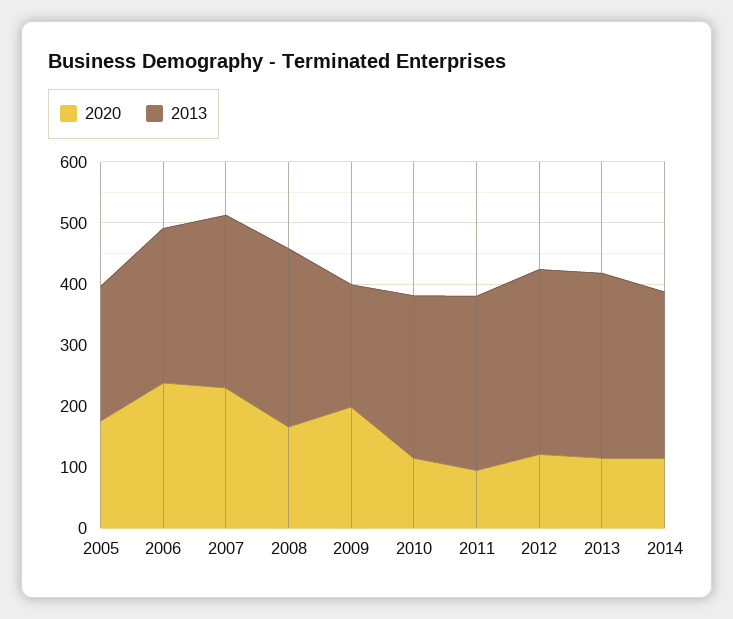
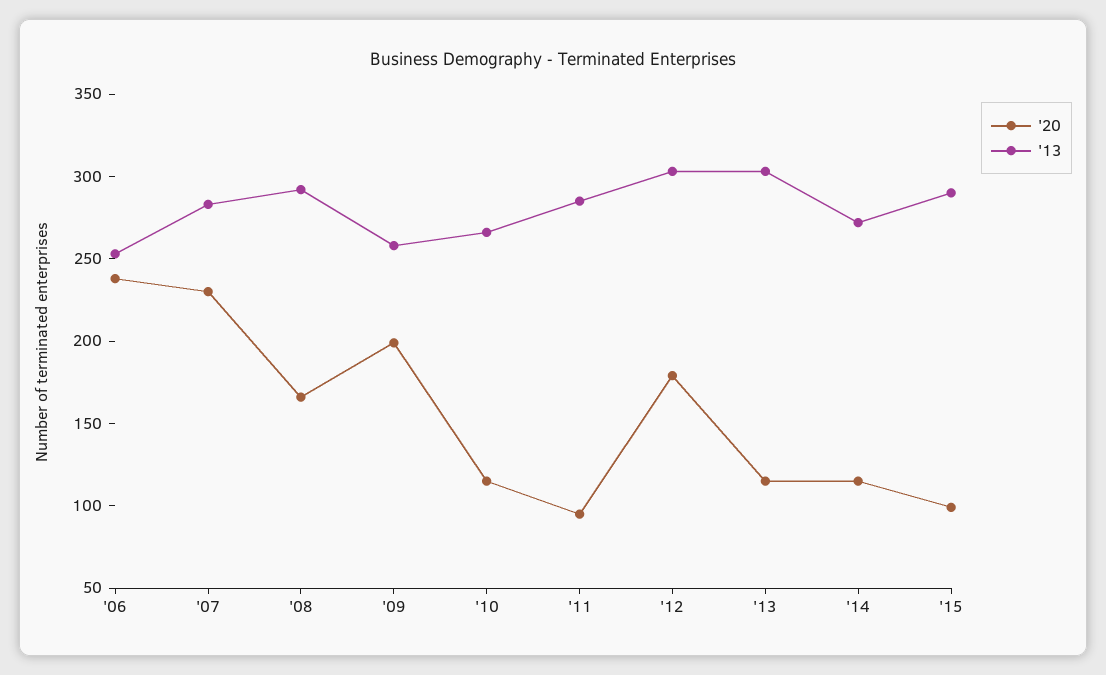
2020, 2005: 180 -> none
2013, 2005: 220 -> none
2013, 2009: 200 -> 260
2020, 2012: 120 -> 180
2020, '15: none -> 100
2013, '15: none -> 290

